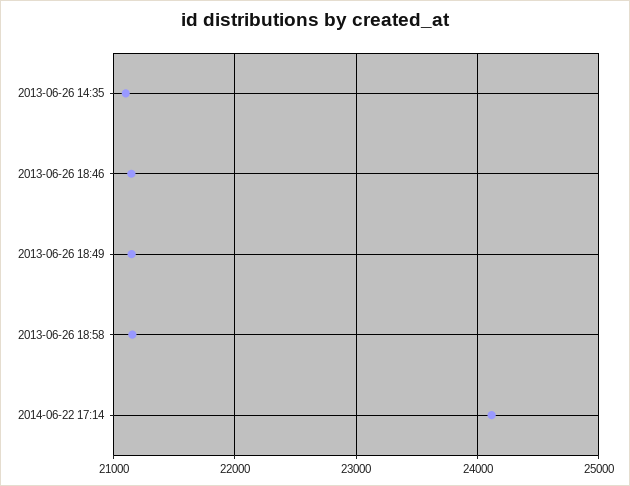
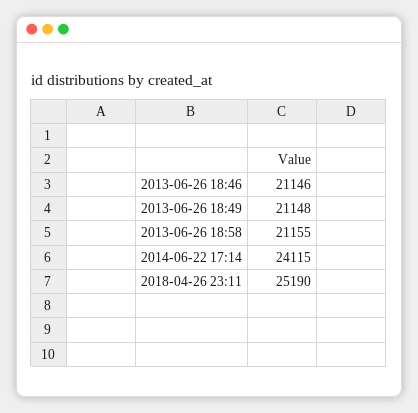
2013-06-26 14:35: 21100 -> none
2018-04-26 23:11: none -> 25190

